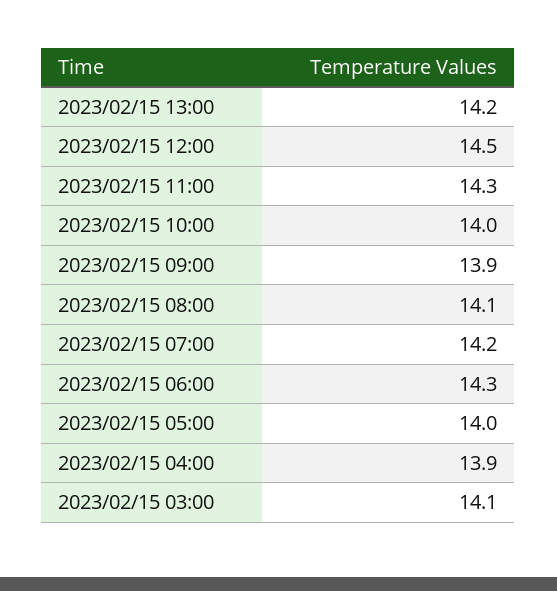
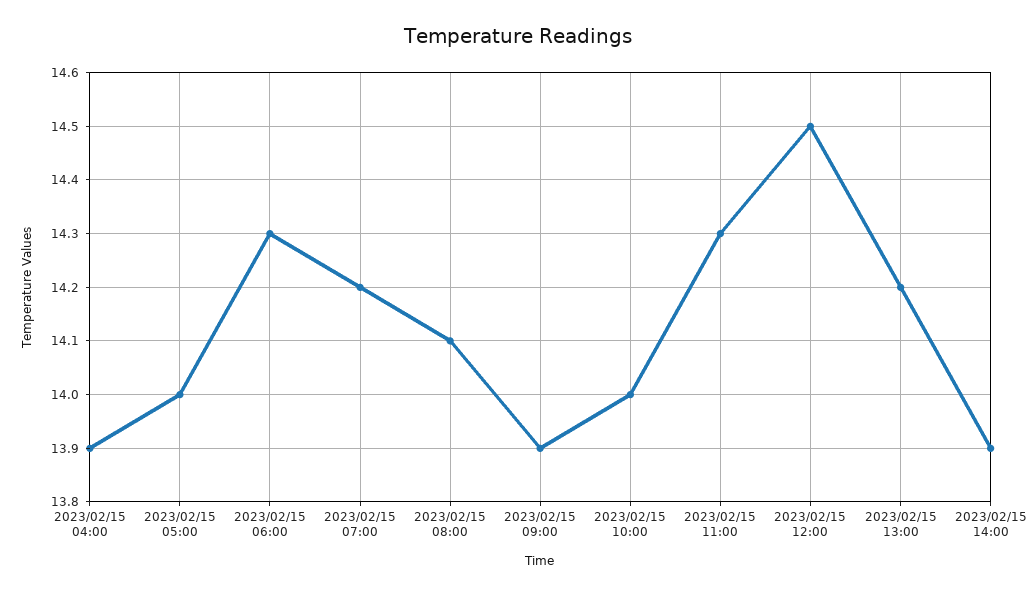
2023/02/15 03:00: 14.1 -> none
2023/02/15 14:00: none -> 13.9

